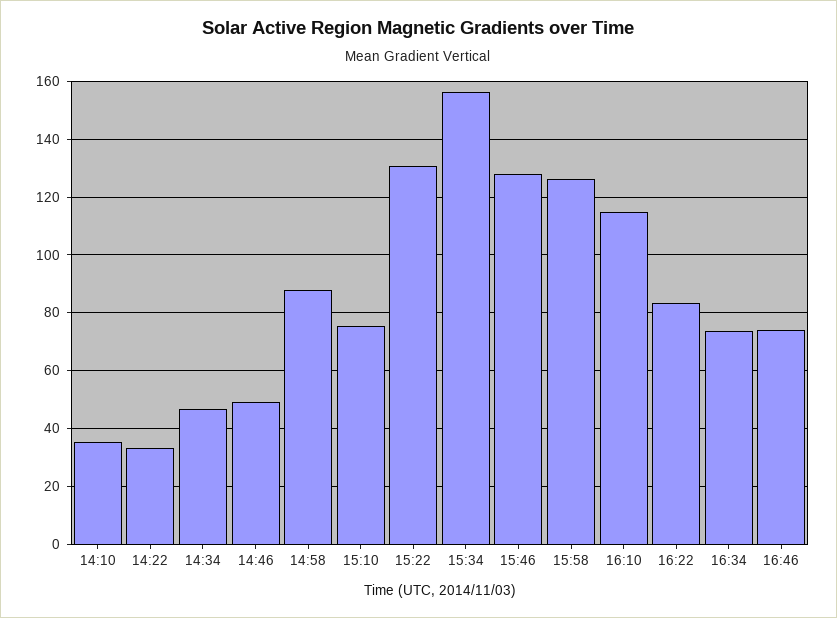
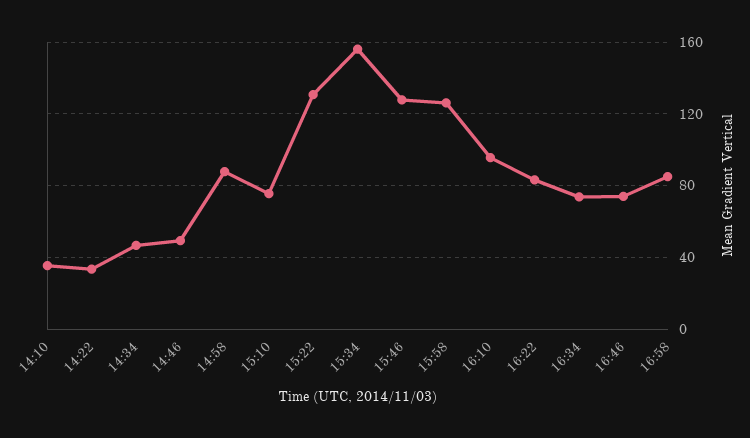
16:10: 115 -> 95
16:58: none -> 85

